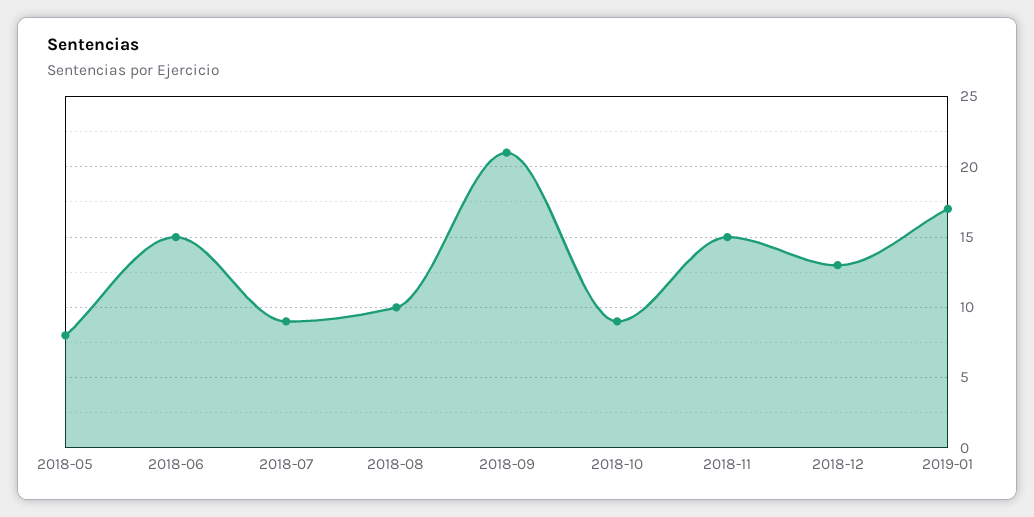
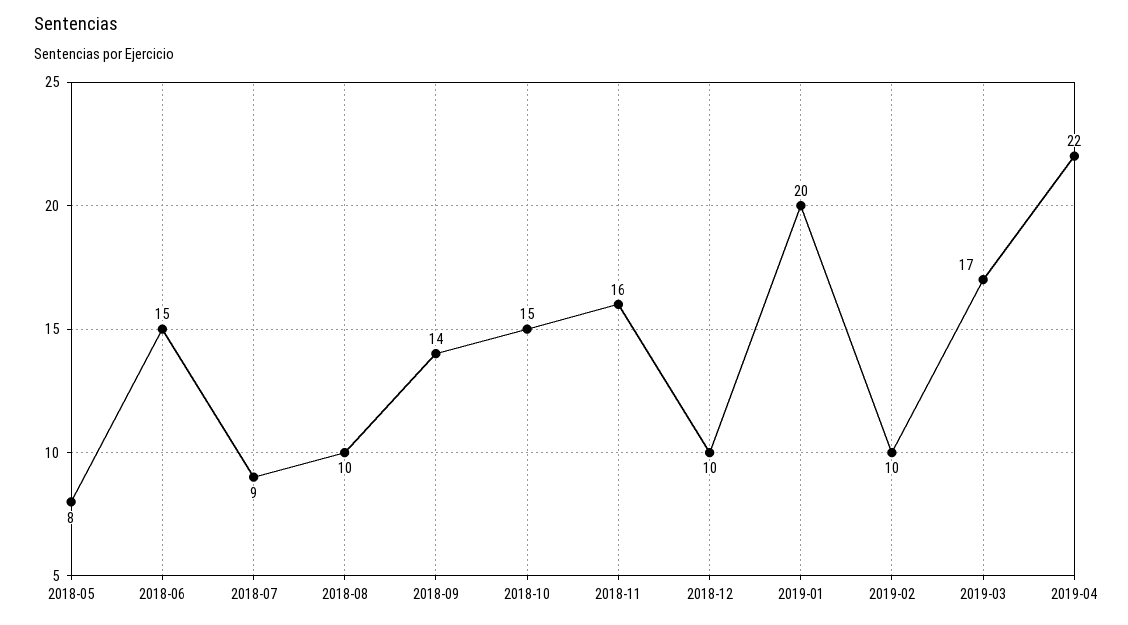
2018-09: 21 -> 14
2018-10: 9 -> 15
2018-11: 15 -> 16
2018-12: 13 -> 10
2019-01: 17 -> 20
2019-02: none -> 10
2019-03: none -> 17
2019-04: none -> 22

